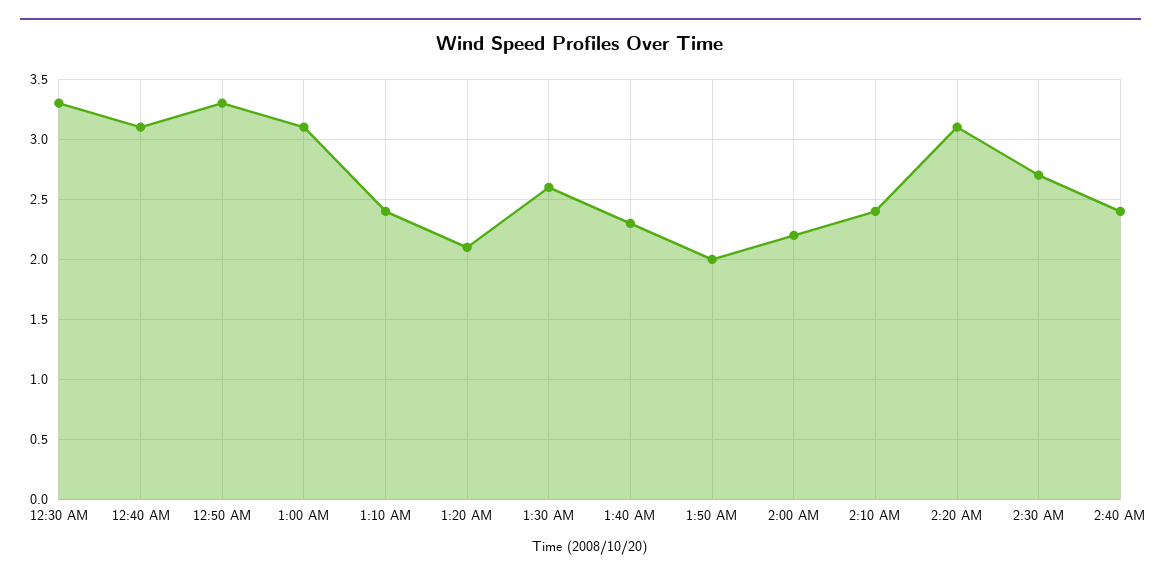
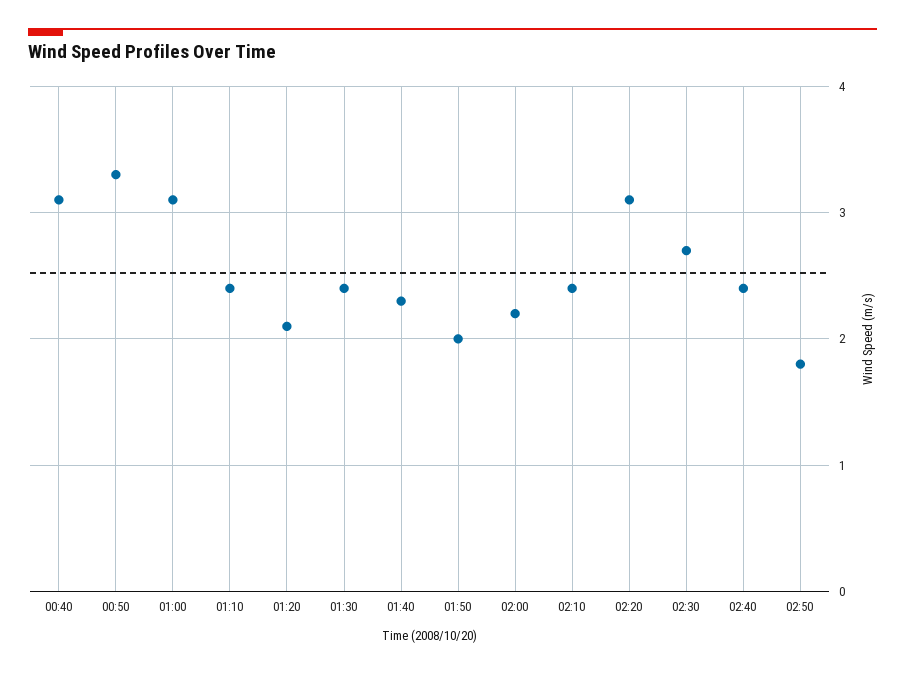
12:30 AM: 3.3 -> none
1:30 AM: 2.6 -> 2.4
02:50: none -> 1.8

